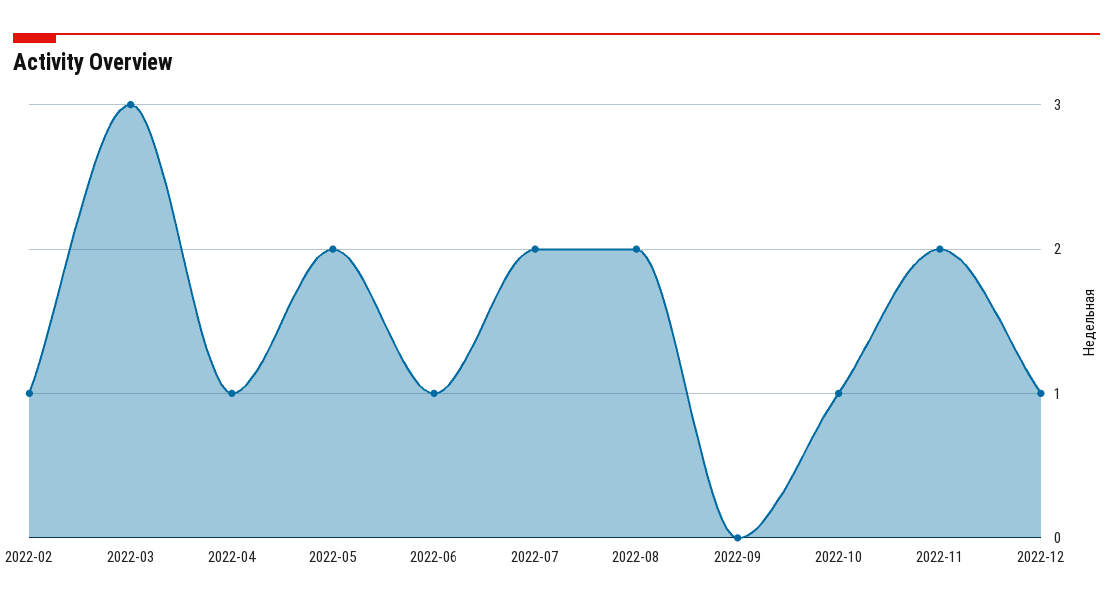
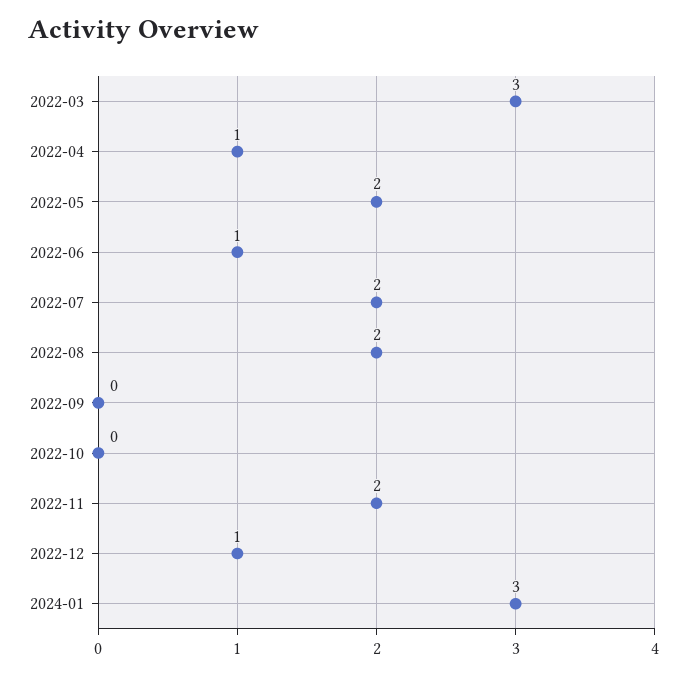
2022-02: 1 -> none
2022-10: 1 -> 0
2024-01: none -> 3

